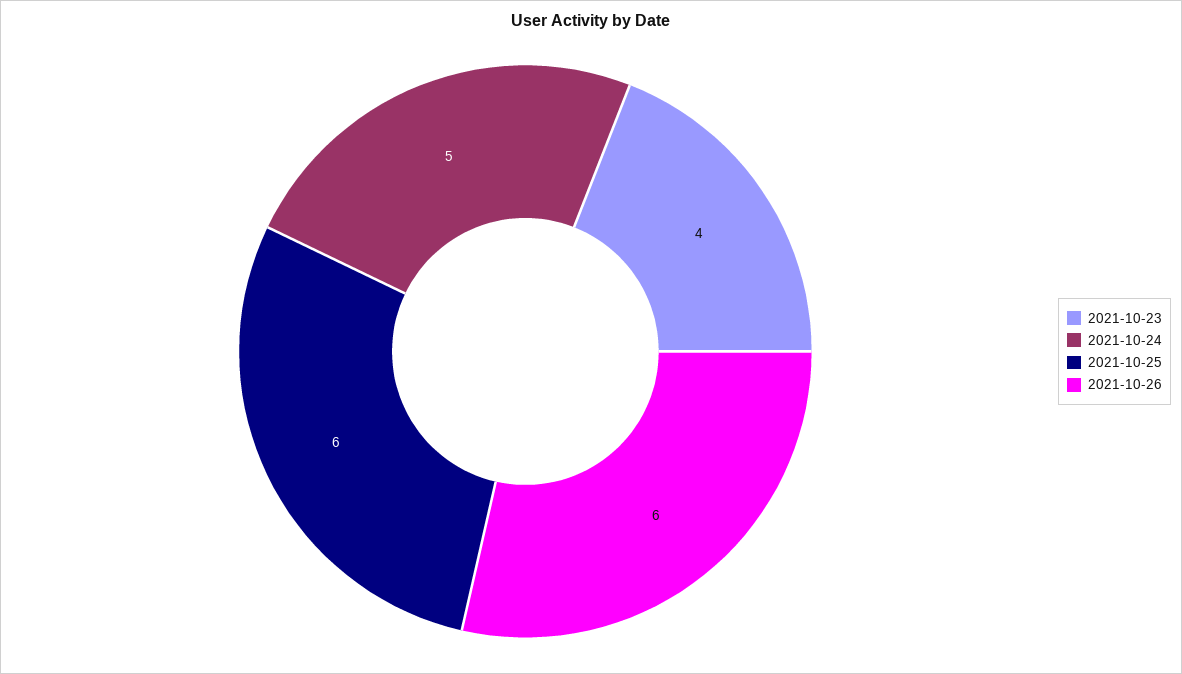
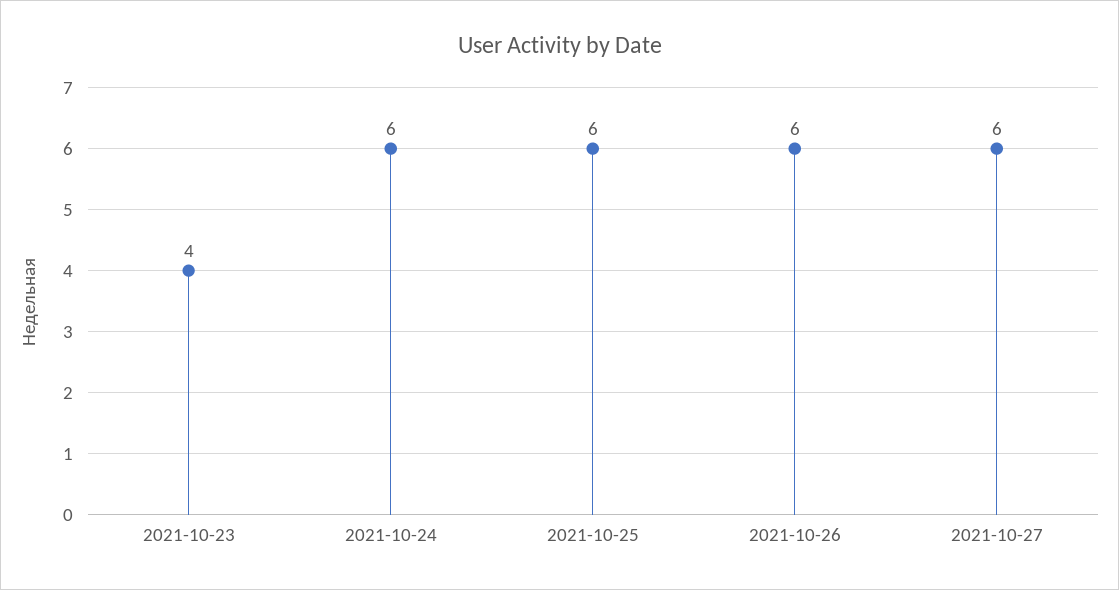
2021-10-24: 5 -> 6
2021-10-27: none -> 6

